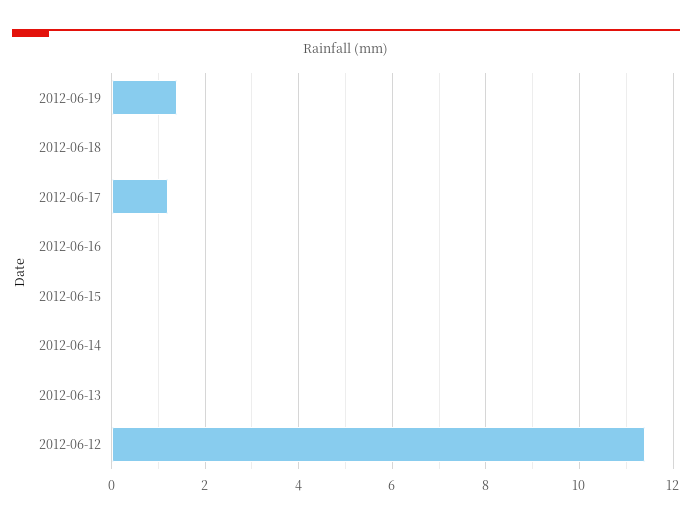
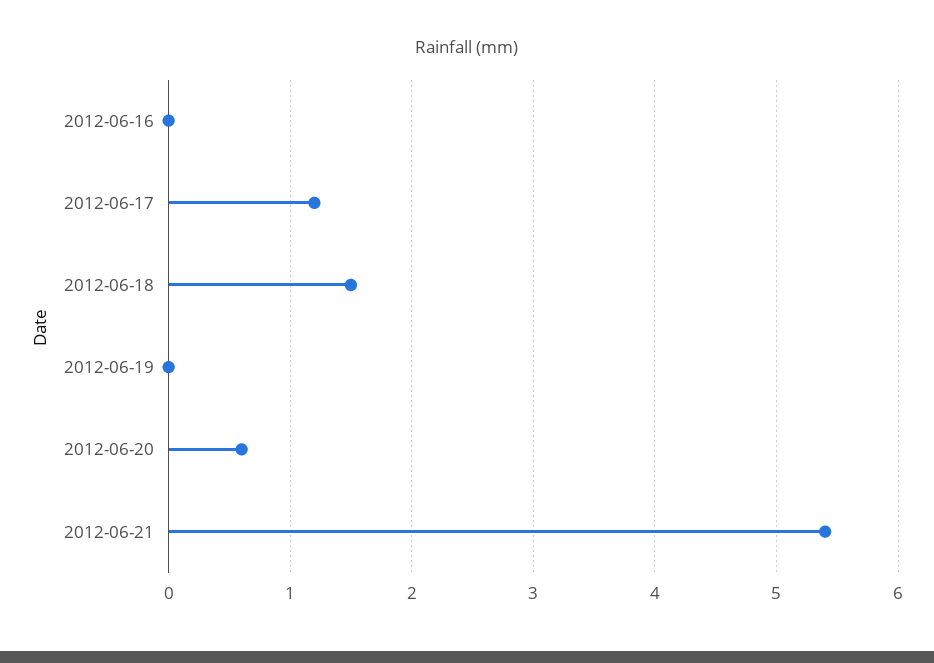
2012-06-19: 1.5 -> 0
2012-06-18: 0 -> 1.5
2012-06-15: 0 -> none
2012-06-14: 0 -> none
2012-06-13: 0 -> none
2012-06-12: 11.5 -> none
2012-06-20: none -> 0.6
2012-06-21: none -> 5.4

